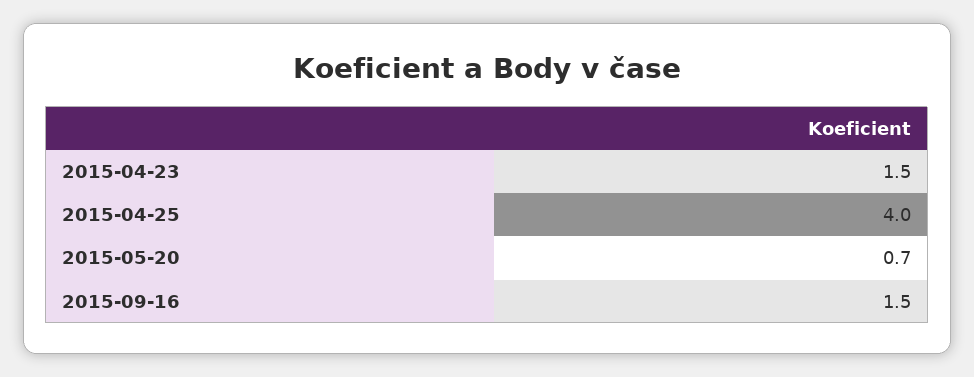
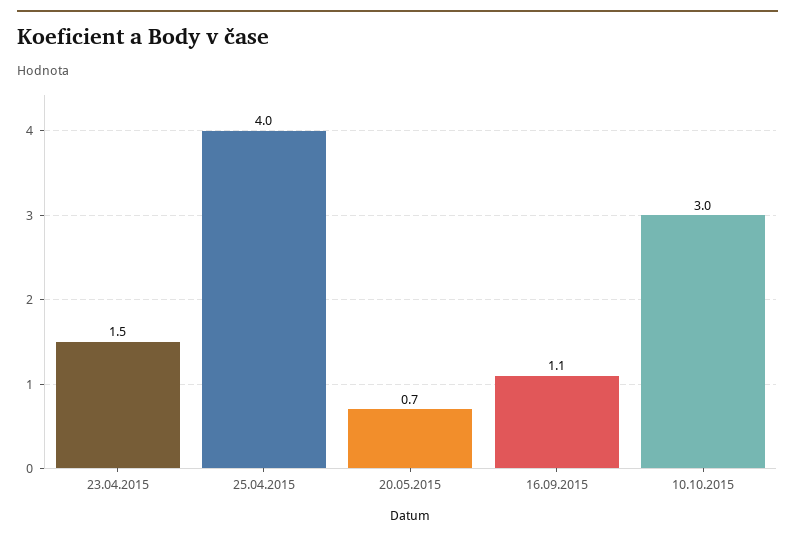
2015-09-16: 1.5 -> 1.1
10.10.2015: none -> 3

